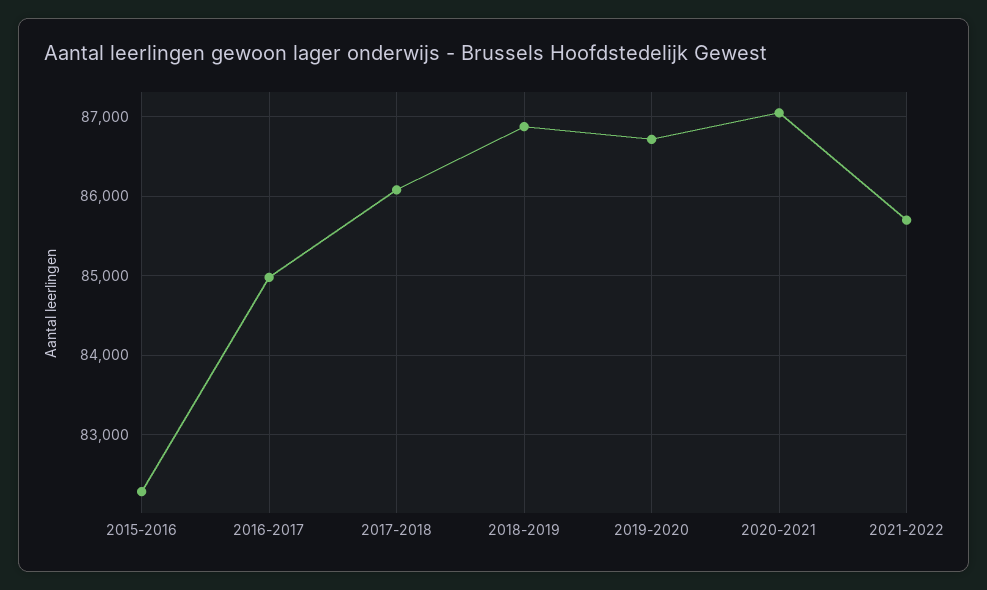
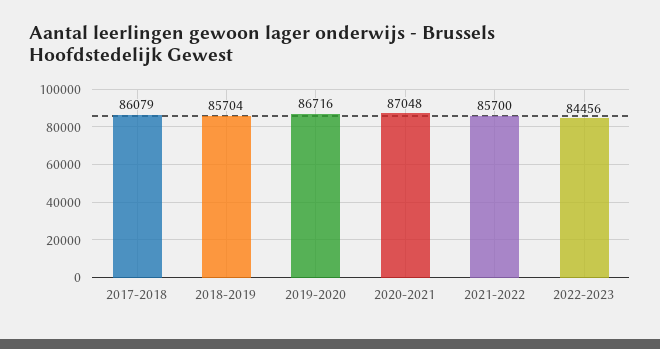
2015-2016: 82300 -> none
2016-2017: 85000 -> none
2018-2019: 86900 -> 85704
2022-2023: none -> 84456

